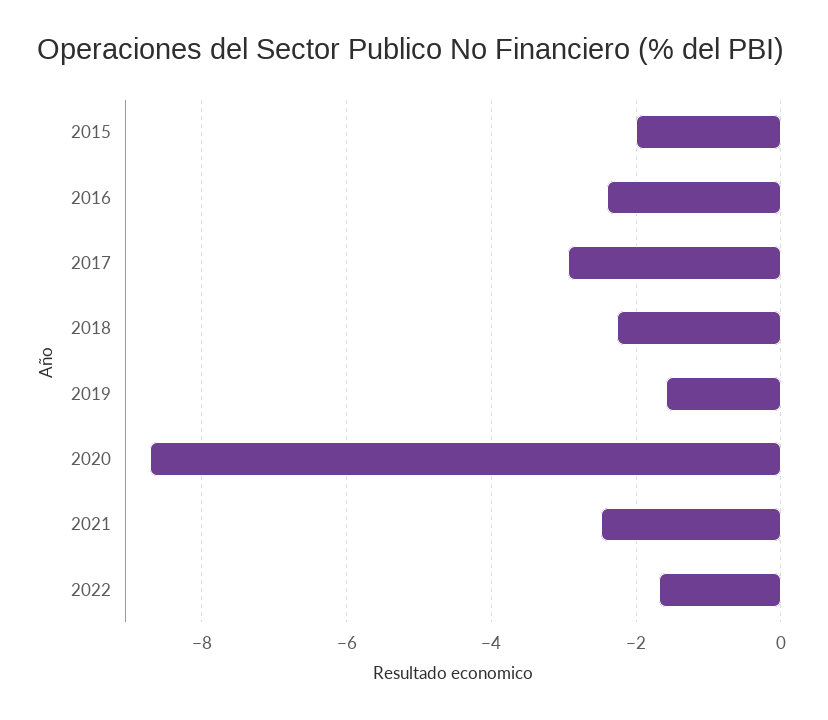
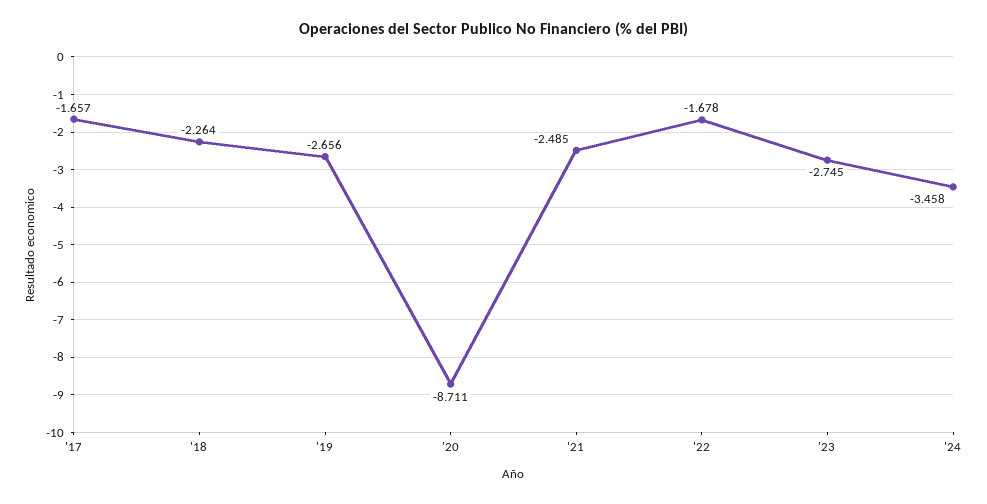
2015: -2 -> none
2016: -2.4 -> none
2017: -3 -> -1.657
2019: -1.6 -> -2.656
'23: none -> -2.745
'24: none -> -3.458

